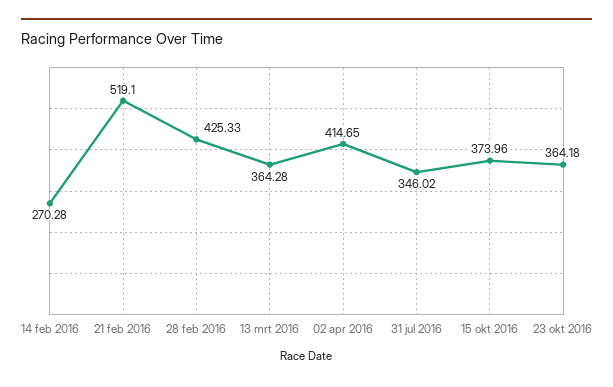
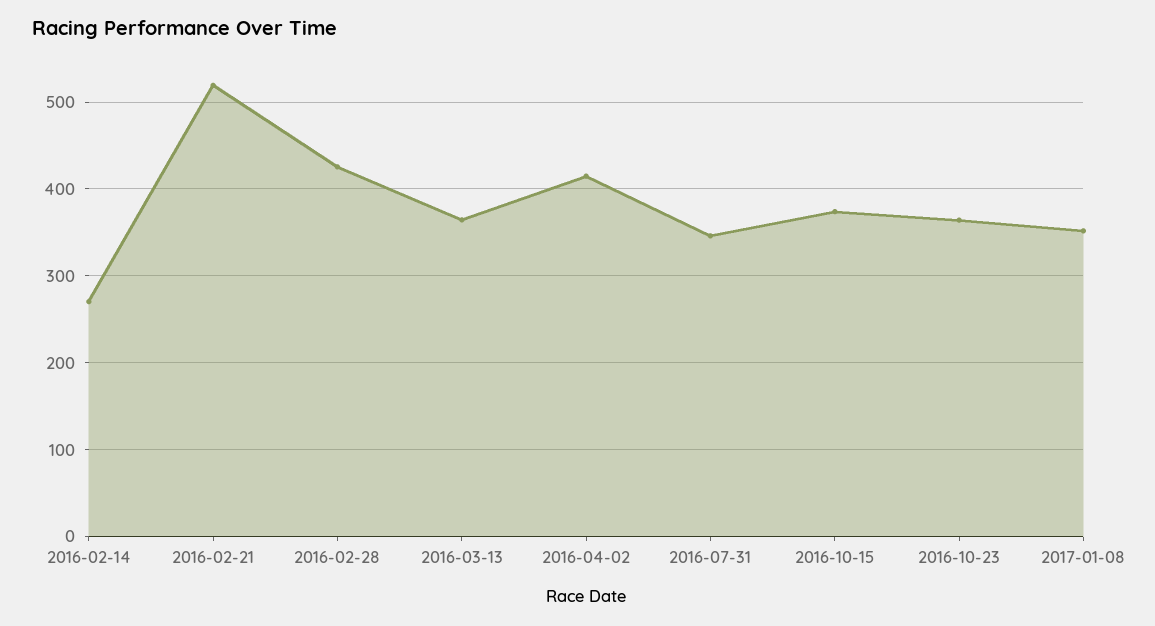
2017-01-08: none -> 350

